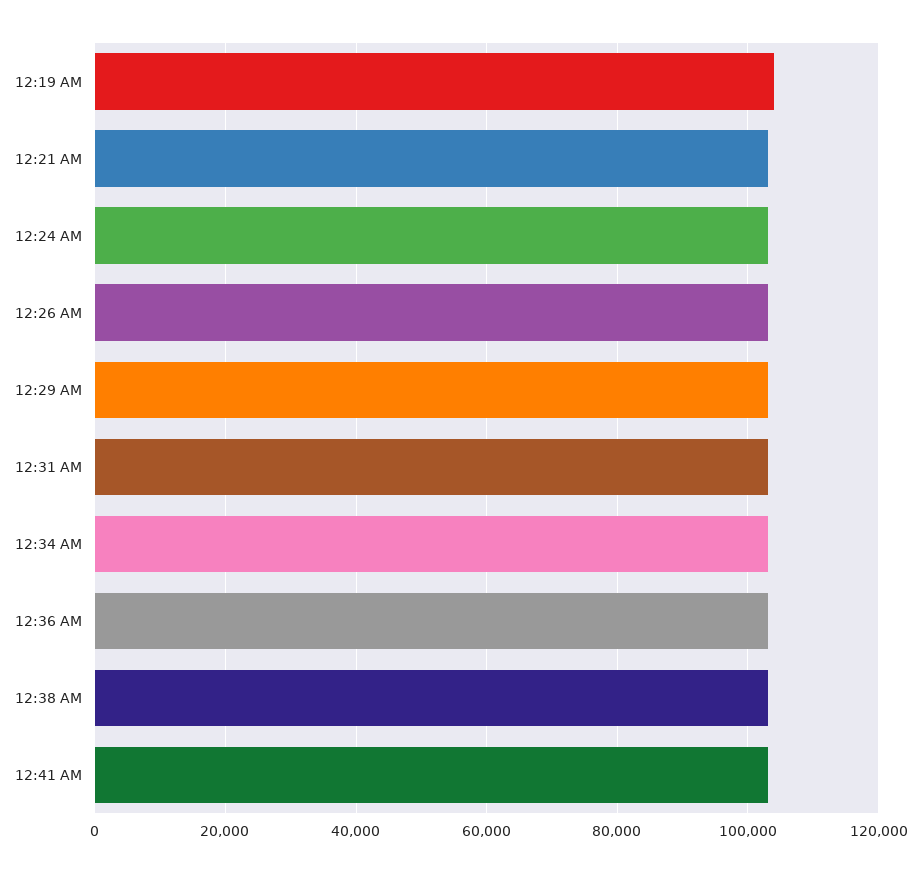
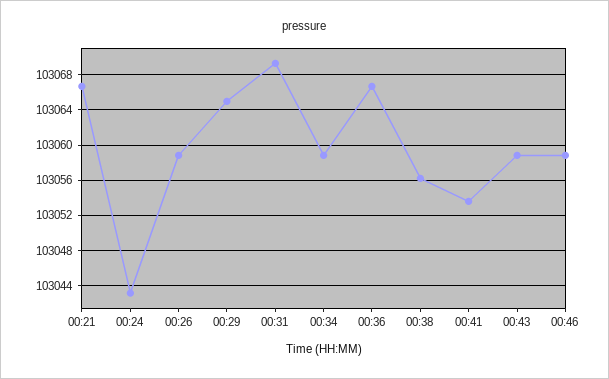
12:19 AM: 104000 -> none
00:43: none -> 103059
00:46: none -> 103059

